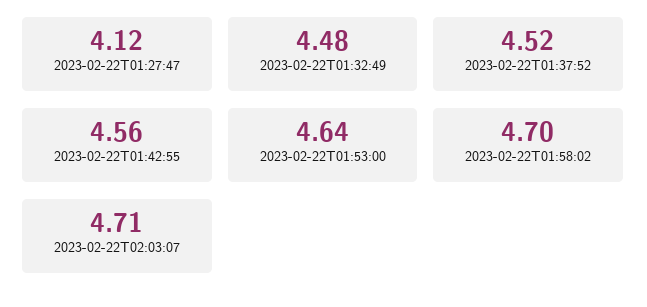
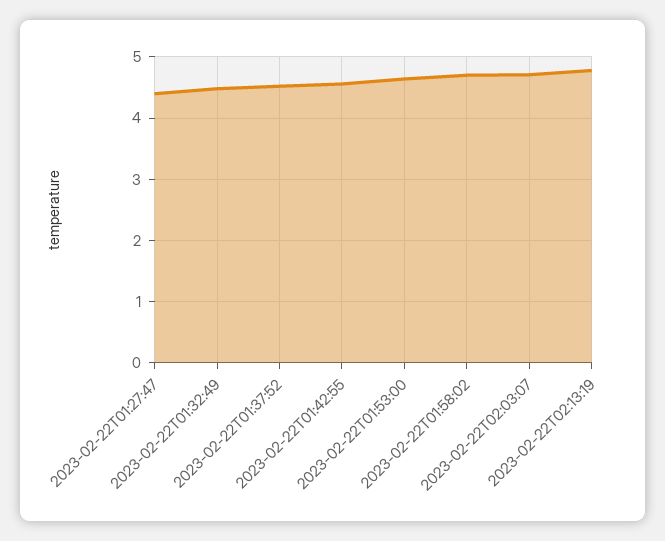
2023-02-22T01:27:47: 4.12 -> 4.4
2023-02-22T02:13:19: none -> 4.8

